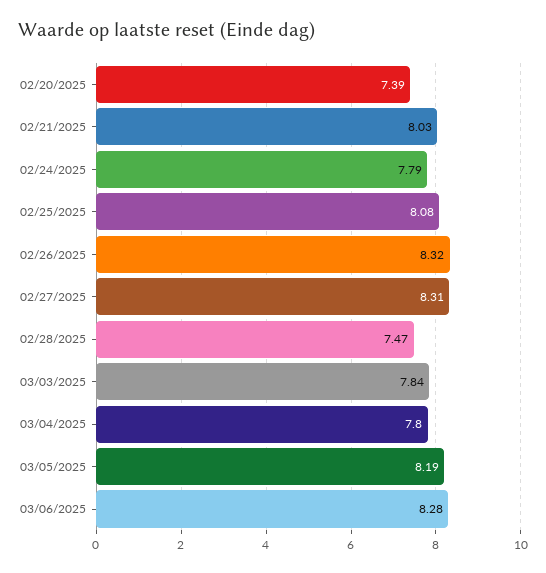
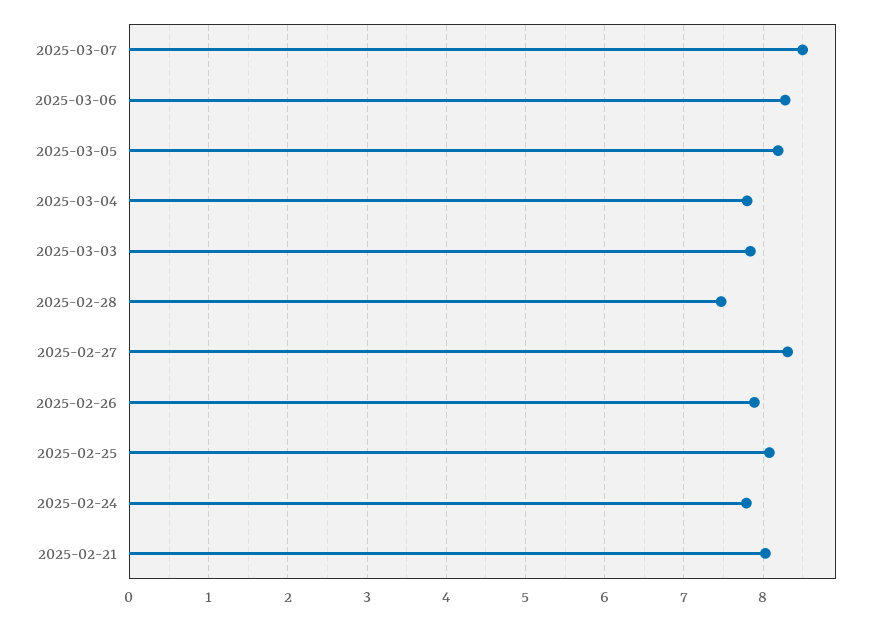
02/20/2025: 7.39 -> none
02/26/2025: 8.32 -> 7.9
2025-03-07: none -> 8.5

